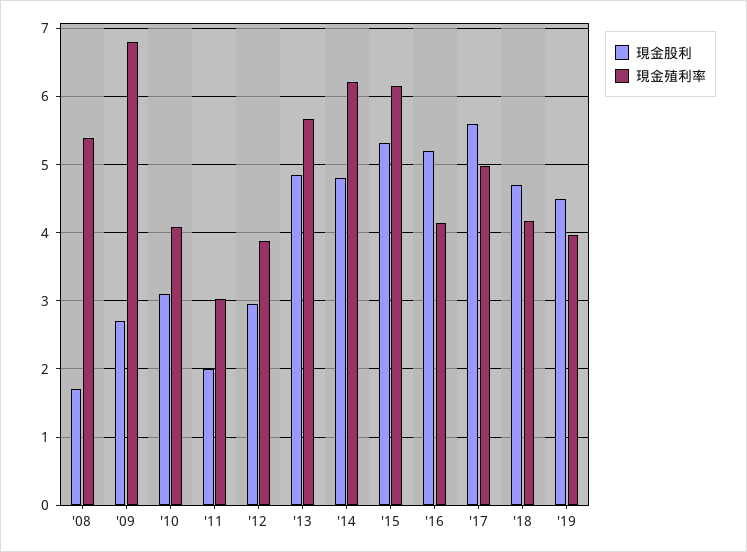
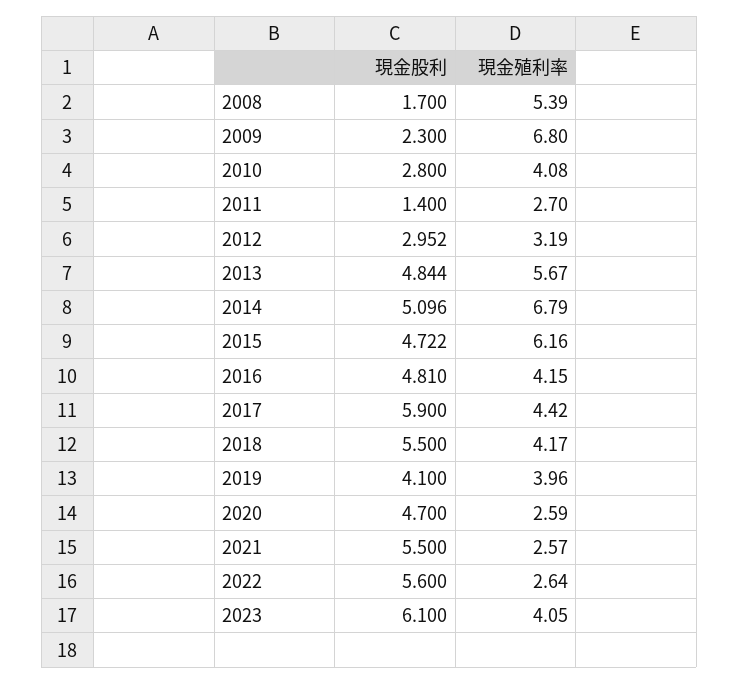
現金股利, '09: 2.7 -> 2.3
現金股利, '10: 3.1 -> 2.8
現金股利, '11: 2 -> 1.4
現金殖利率, '11: 3 -> 2.7
現金殖利率, '12: 3.9 -> 3.19
現金股利, '14: 4.8 -> 5.096
現金殖利率, '14: 6.2 -> 6.79
現金股利, '15: 5.3 -> 4.722
現金股利, '16: 5.2 -> 4.81
現金股利, '17: 5.6 -> 5.9
現金殖利率, '17: 5 -> 4.42
現金股利, '18: 4.7 -> 5.5
現金股利, '19: 4.5 -> 4.1
現金股利, 2020: none -> 4.7
現金殖利率, 2020: none -> 2.59
現金股利, 2021: none -> 5.5
現金殖利率, 2021: none -> 2.57
現金股利, 2022: none -> 5.6
現金殖利率, 2022: none -> 2.64
現金股利, 2023: none -> 6.1
現金殖利率, 2023: none -> 4.05

